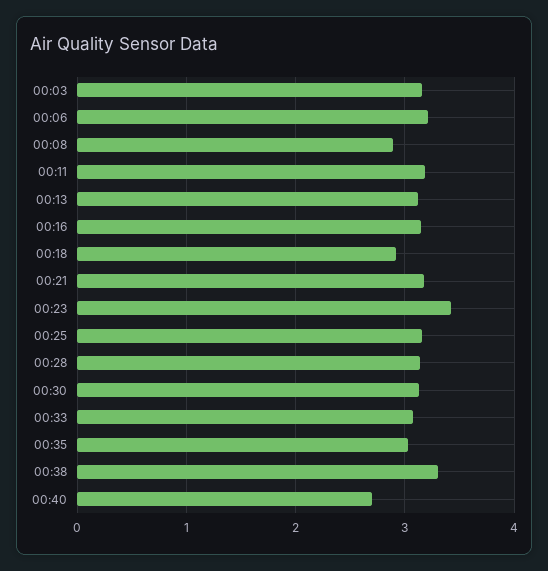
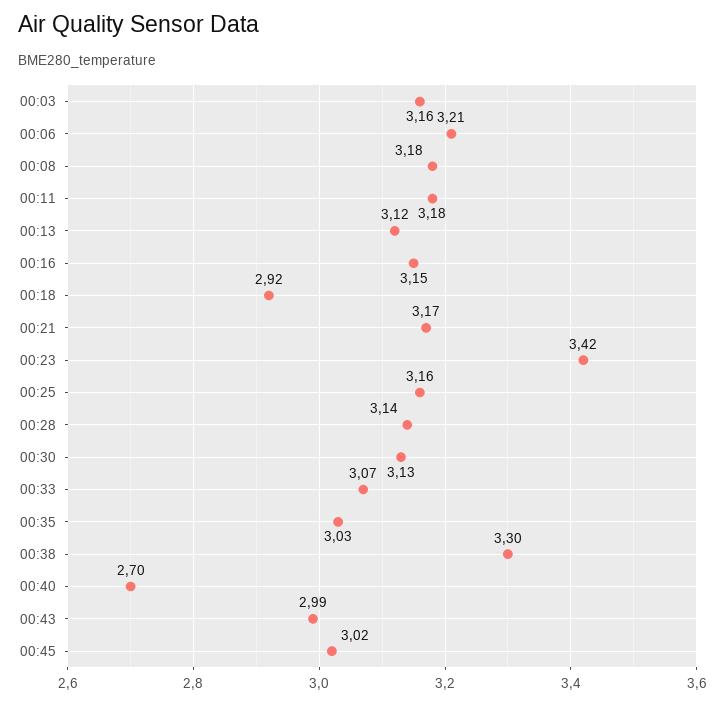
00:08: 2.9 -> 3.18
00:43: none -> 2.99
00:45: none -> 3.02

